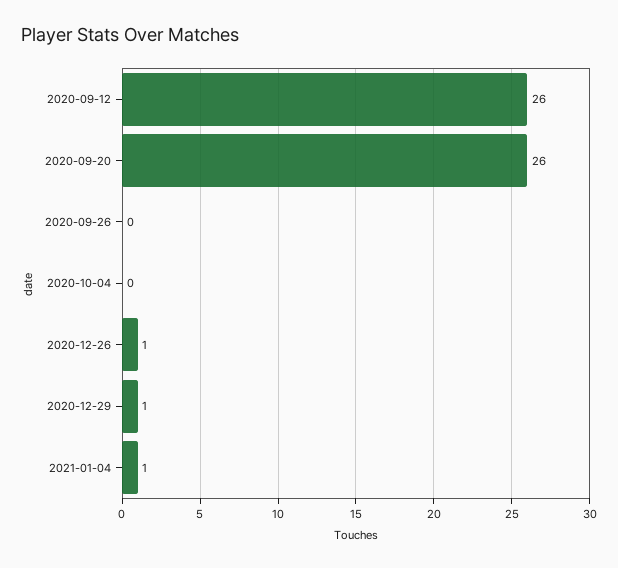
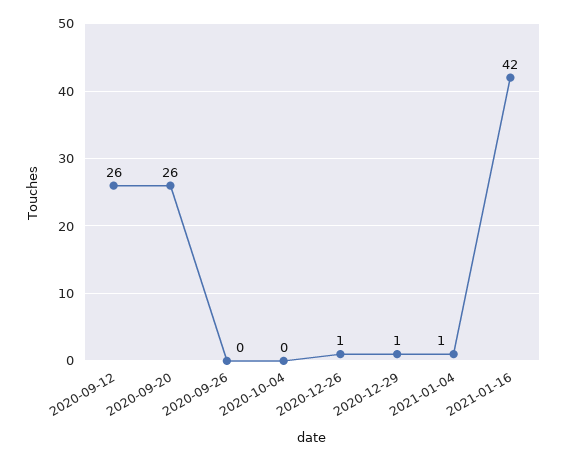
2021-01-16: none -> 42

